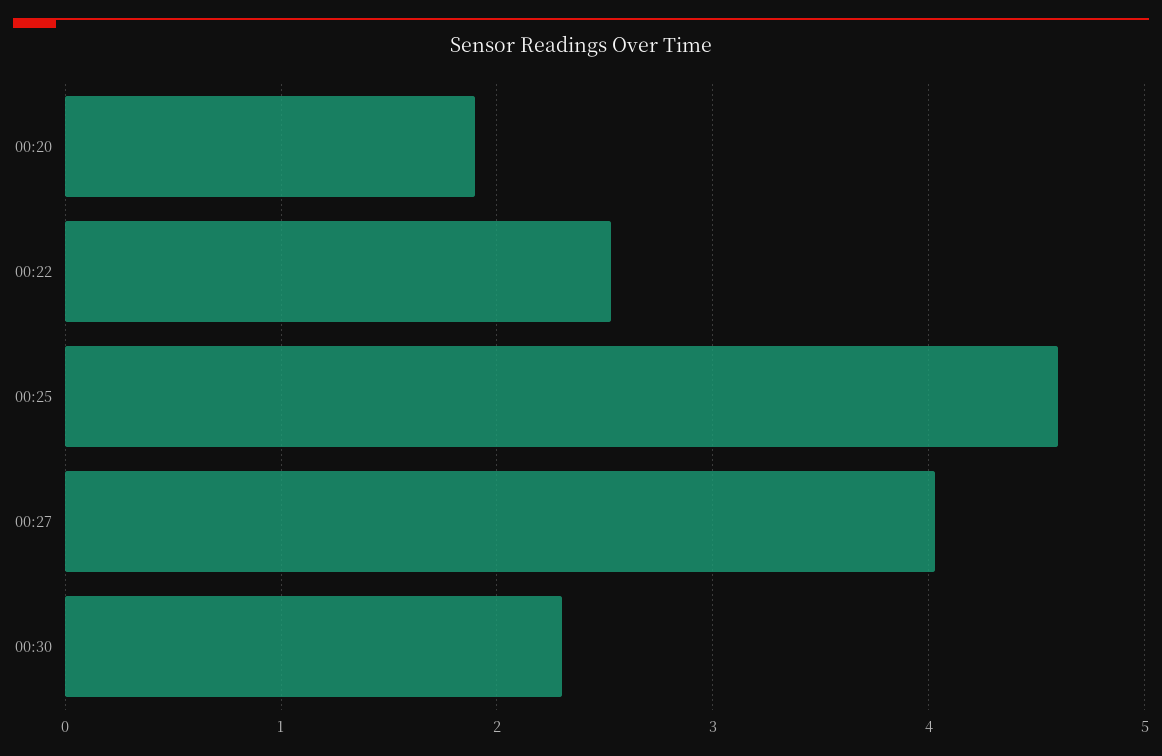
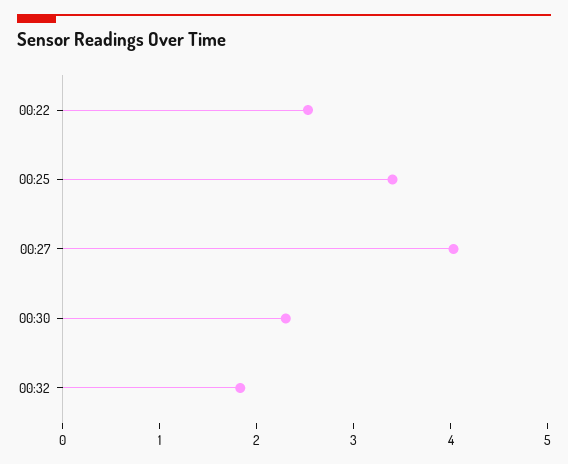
00:20: 1.9 -> none
00:25: 4.6 -> 3.4
00:32: none -> 1.8

